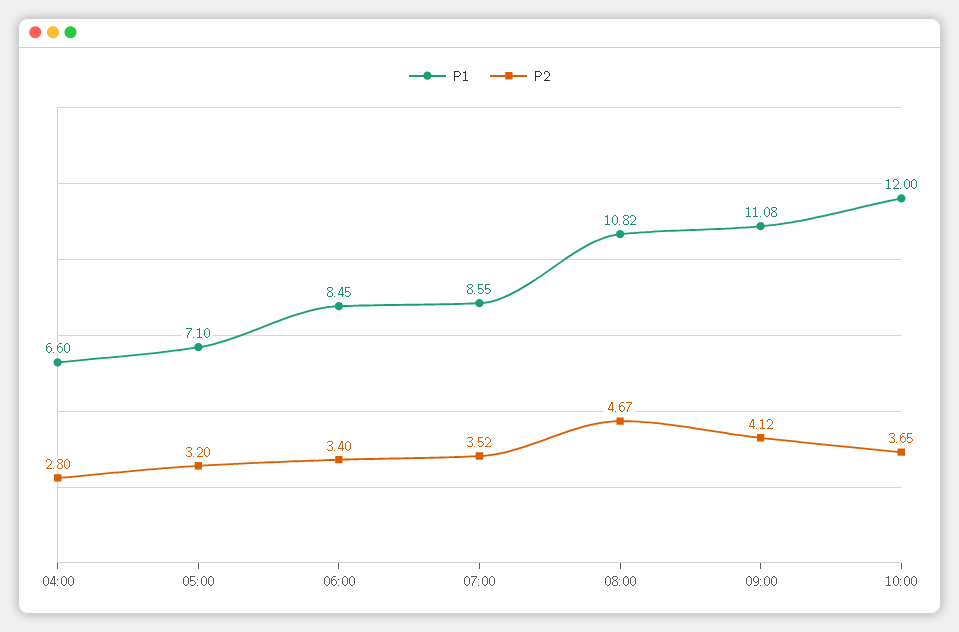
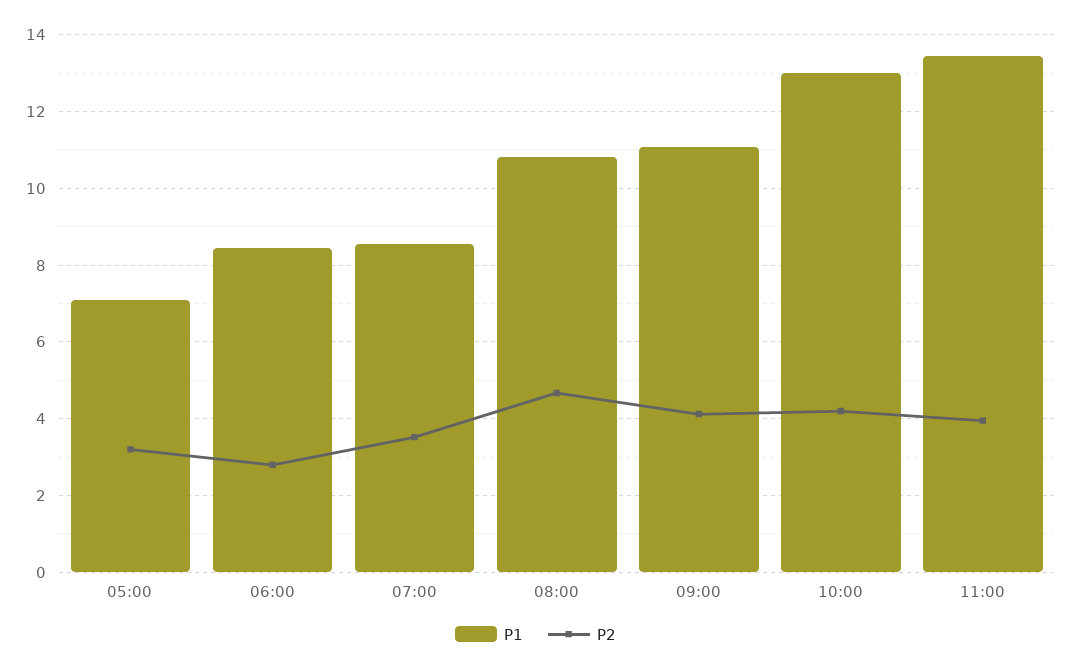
P1, 04:00: 6.6 -> none
P2, 04:00: 2.8 -> none
P2, 06:00: 3.4 -> 2.8
P1, 10:00: 12 -> 13
P2, 10:00: 3.65 -> 4.2
P1, 11:00: none -> 13.4
P2, 11:00: none -> 4

